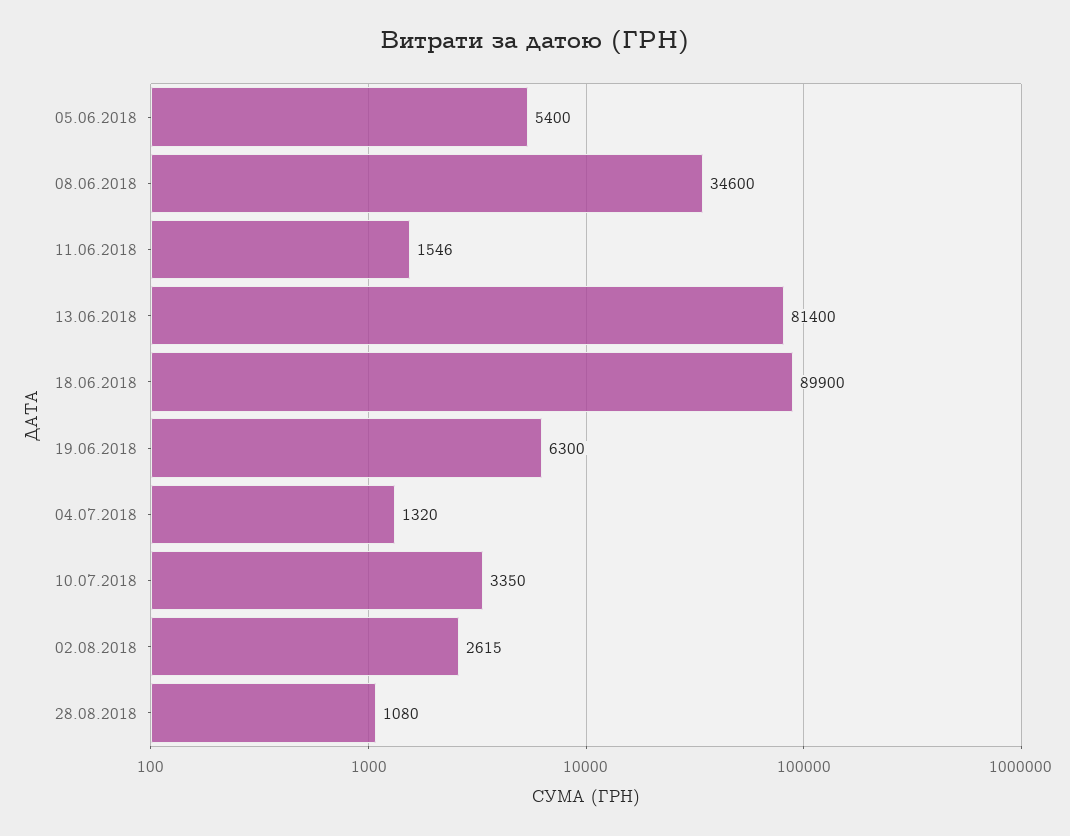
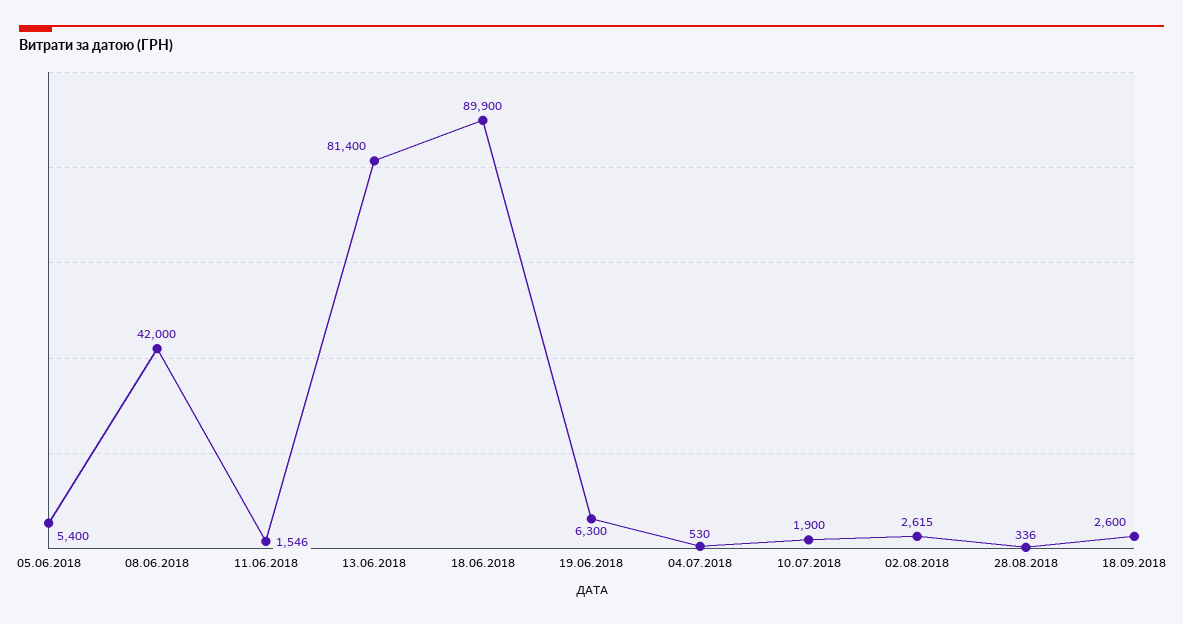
08.06.2018: 34600 -> 42000
04.07.2018: 1320 -> 530
10.07.2018: 3350 -> 1900
28.08.2018: 1080 -> 336
18.09.2018: none -> 2600

